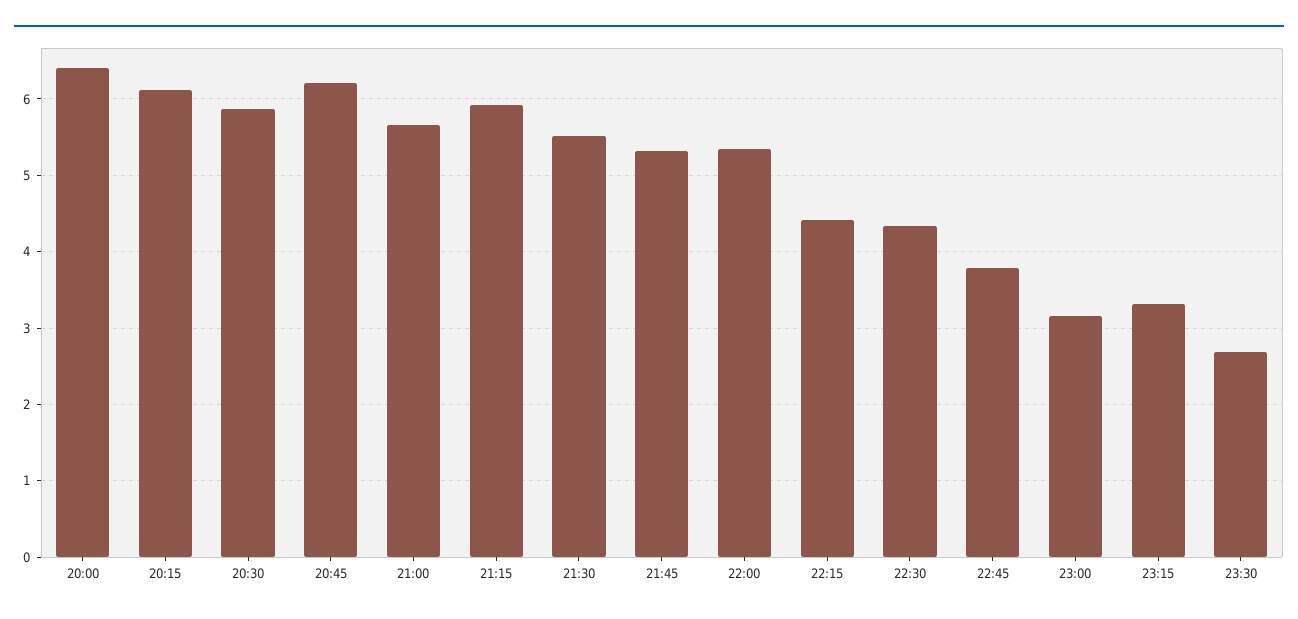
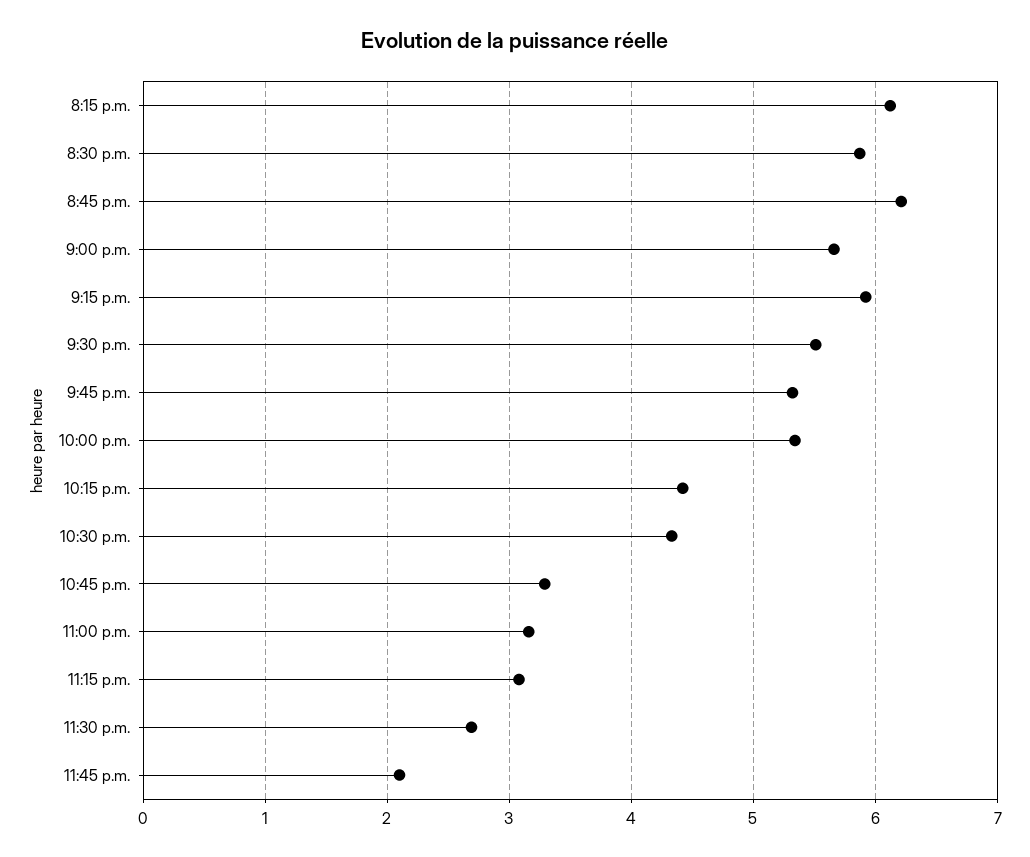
20:00: 6.4 -> none
22:45: 3.8 -> 3.3
23:15: 3.3 -> 3.1
11:45 p.m.: none -> 2.1

